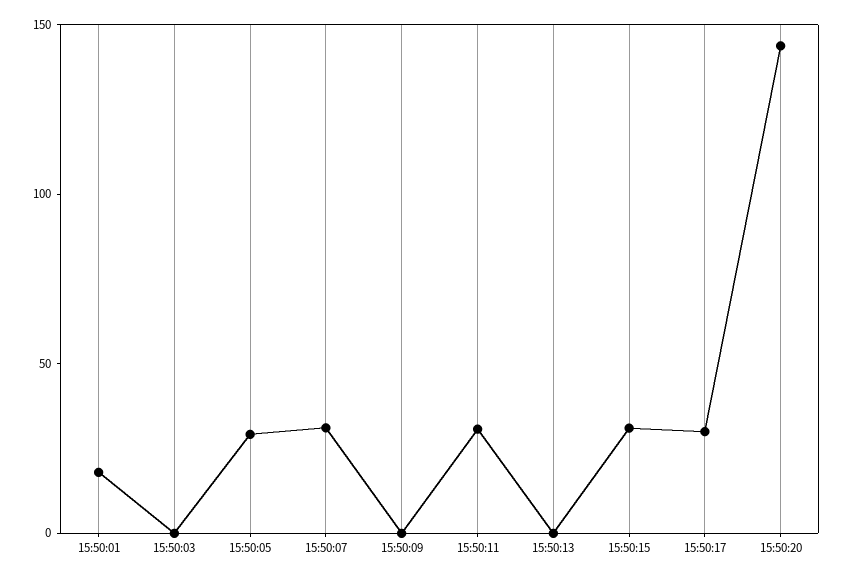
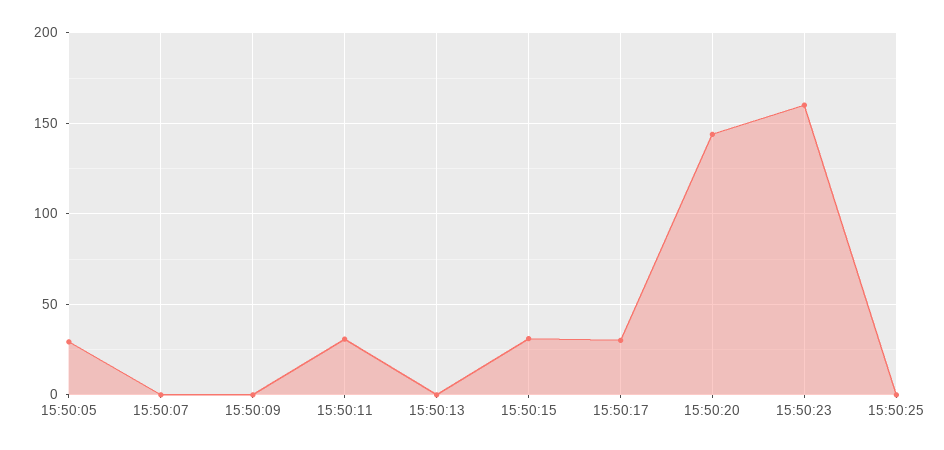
15:50:01: 20 -> none
15:50:03: 0 -> none
15:50:07: 30 -> 0
15:50:23: none -> 160
15:50:25: none -> 0

